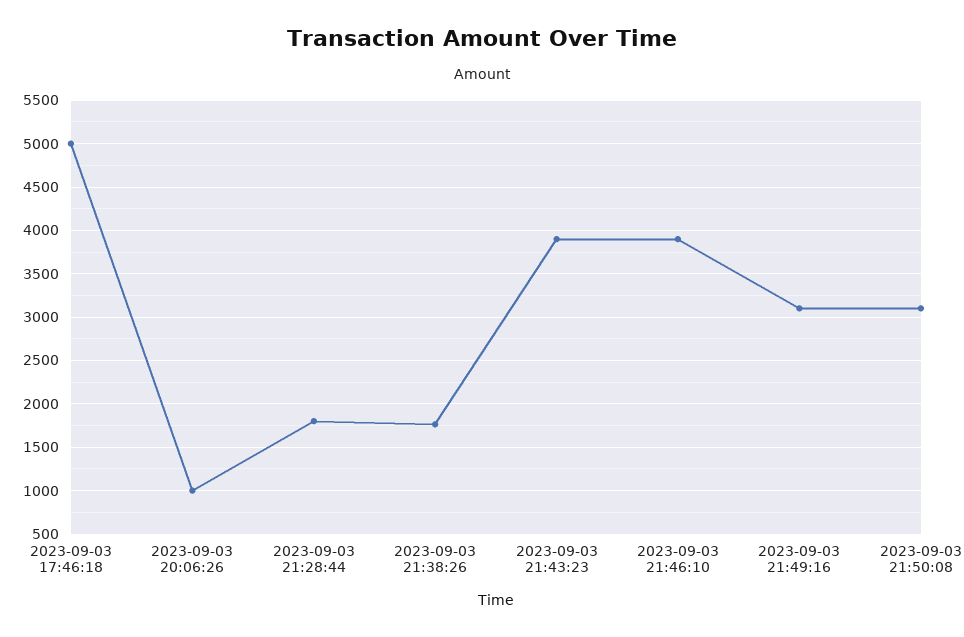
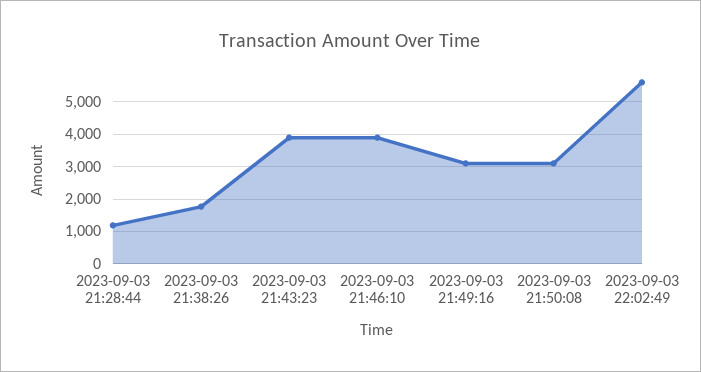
2023-09-03 17:46:18: 5000 -> none
2023-09-03 20:06:26: 1000 -> none
2023-09-03 21:28:44: 1800 -> 1200
2023-09-03 22:02:49: none -> 5600

